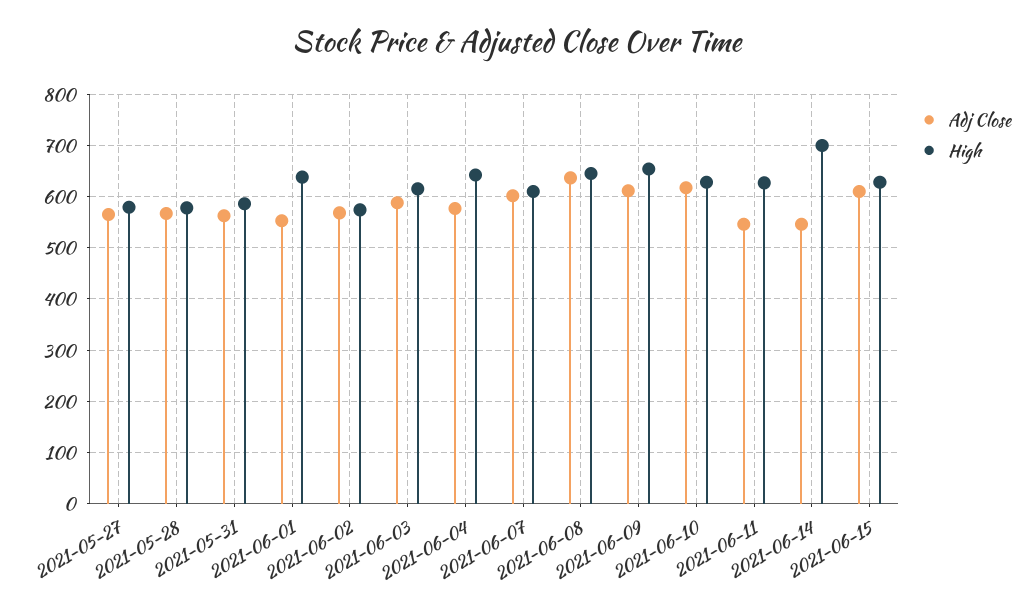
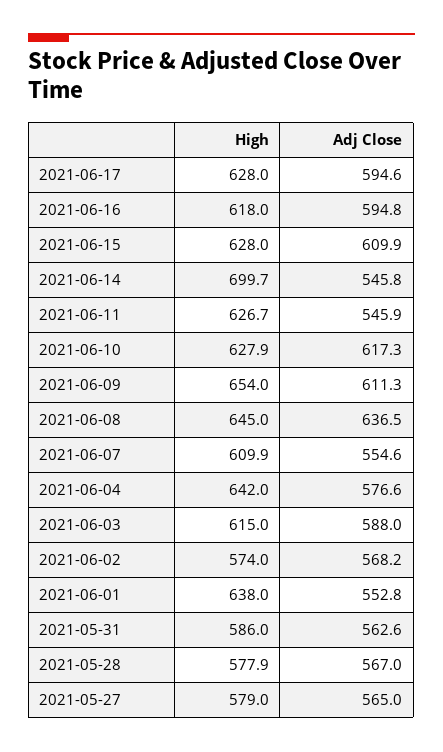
Adj Close, 2021-06-07: 600 -> 554.6
High, 2021-06-17: none -> 628
Adj Close, 2021-06-17: none -> 594.6
High, 2021-06-16: none -> 618
Adj Close, 2021-06-16: none -> 594.8

